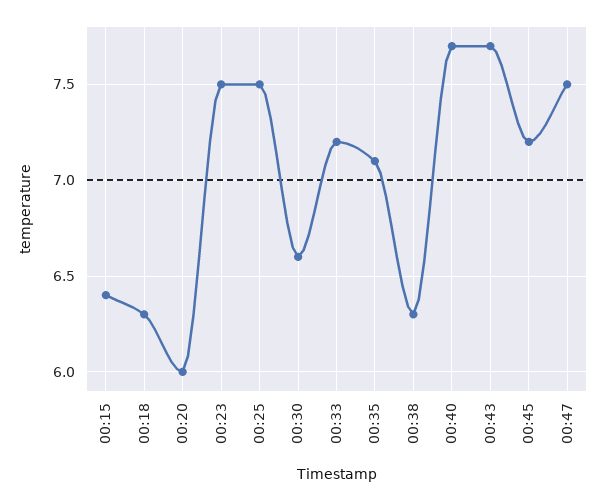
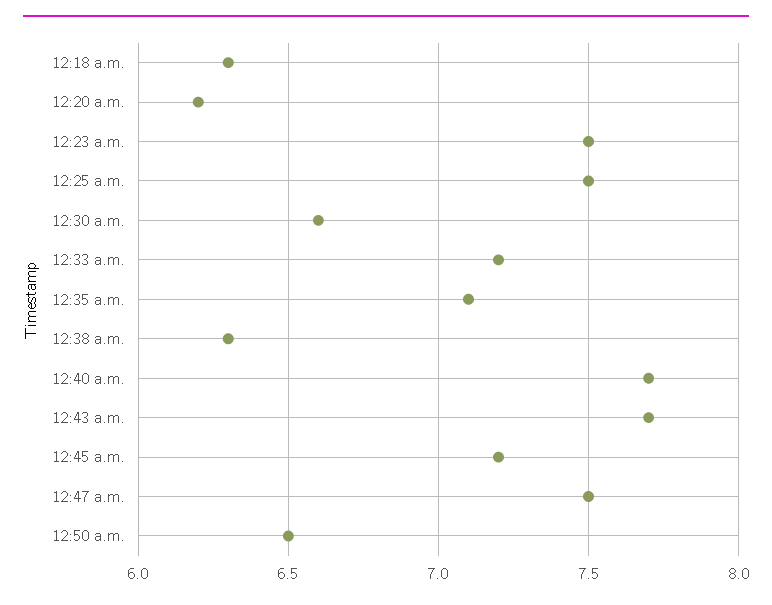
00:15: 6.4 -> none
00:20: 6 -> 6.2
12:50 a.m.: none -> 6.5

